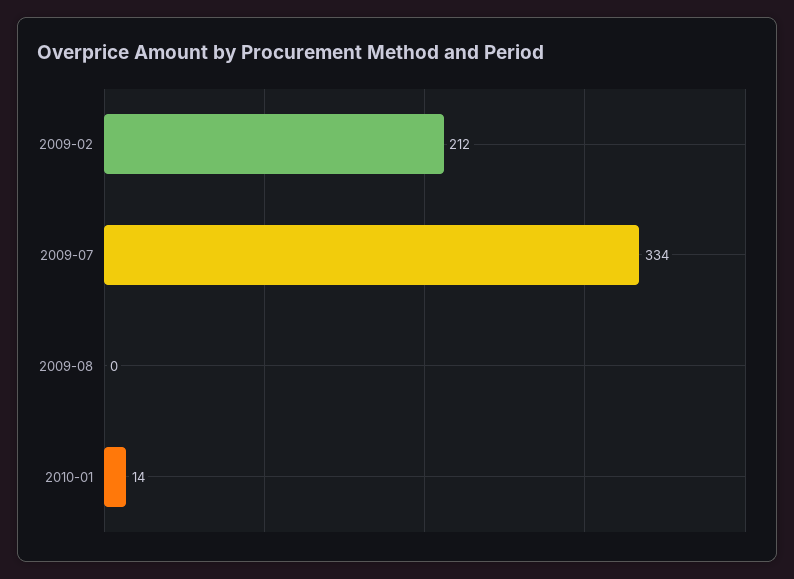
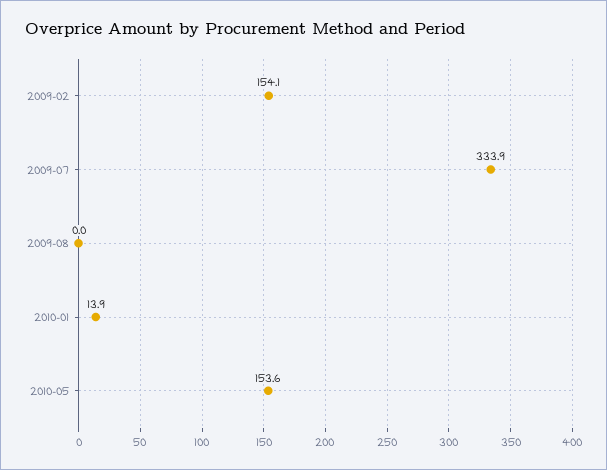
2009-02: 212 -> 154.1
2010-05: none -> 153.6

